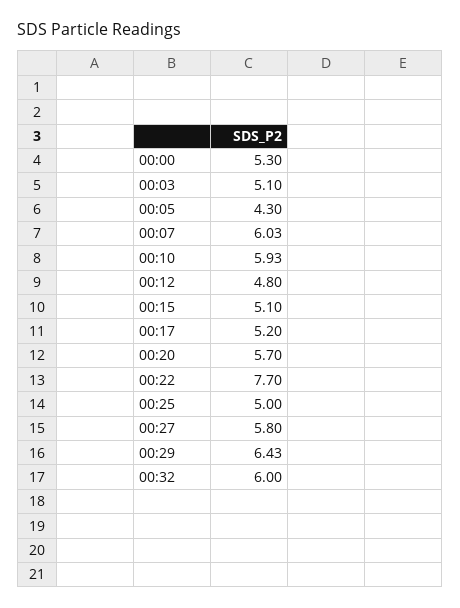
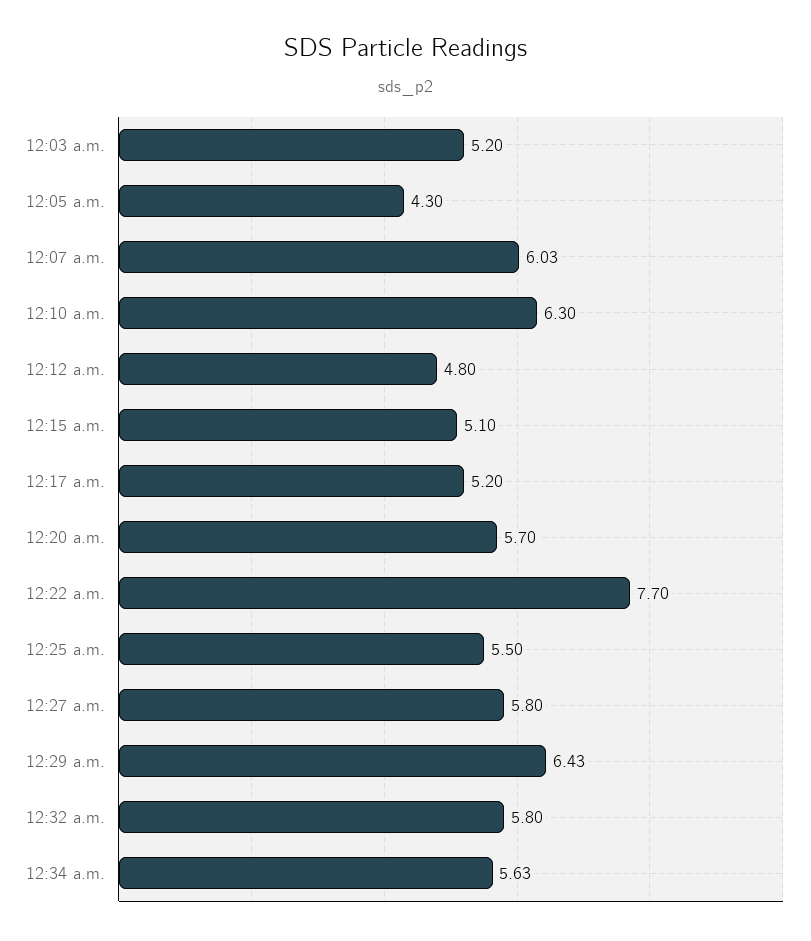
00:00: 5.3 -> none
00:03: 5.1 -> 5.2
00:10: 5.93 -> 6.3
00:25: 5 -> 5.5
00:32: 6 -> 5.8
12:34 a.m.: none -> 5.63

